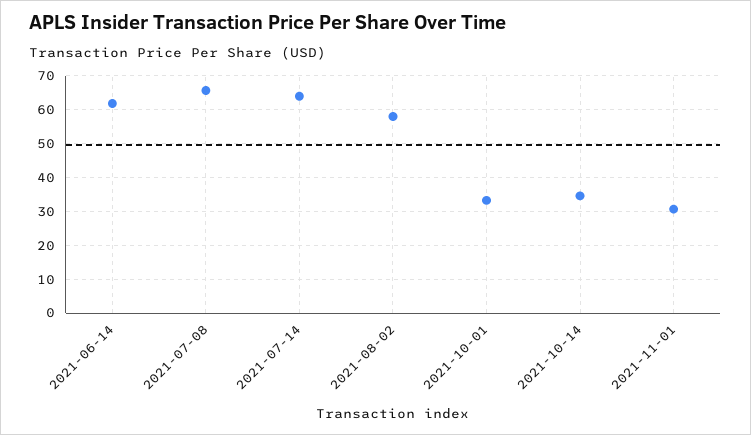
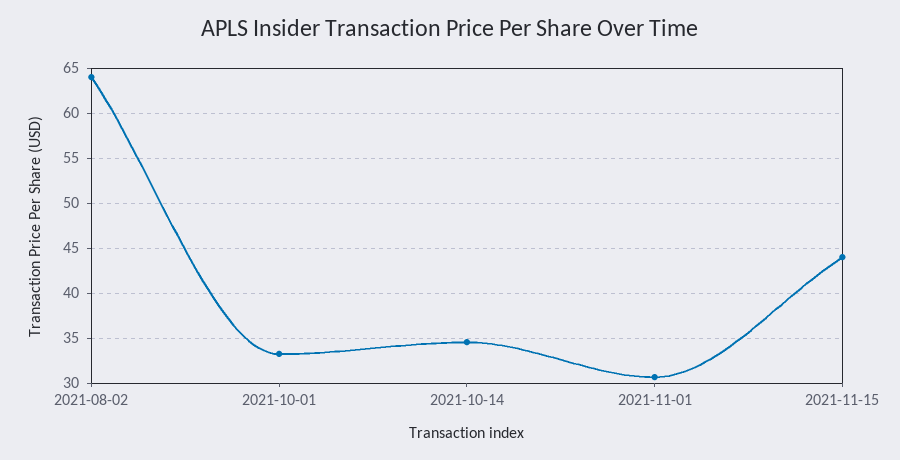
2021-06-14: 62 -> none
2021-07-08: 66 -> none
2021-07-14: 64 -> none
2021-08-02: 58 -> 64
2021-11-15: none -> 44

